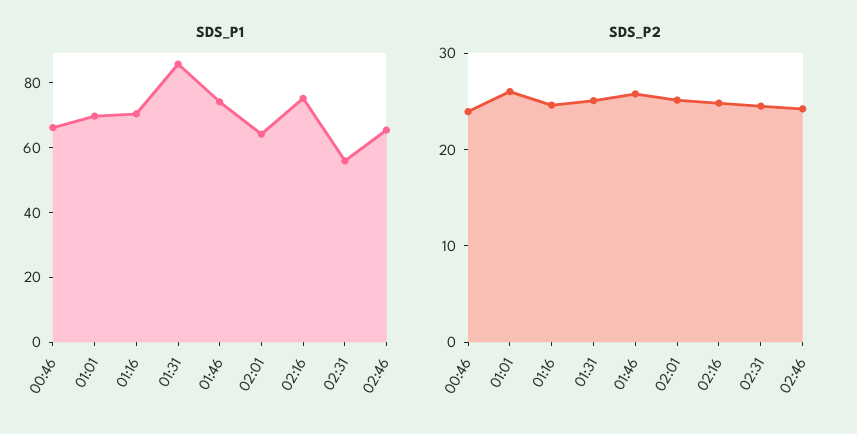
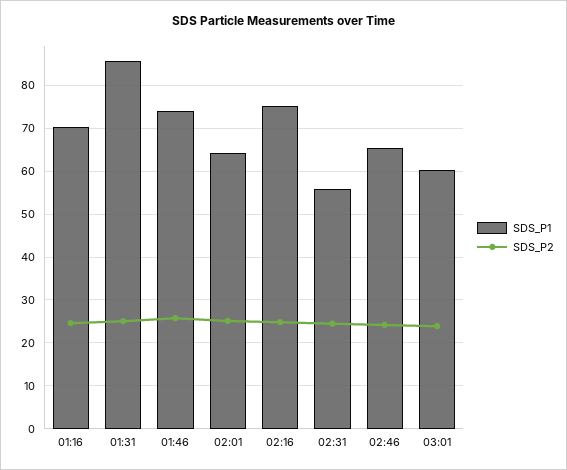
SDS_P1, 00:46: 65 -> none
SDS_P1, 01:01: 70 -> none
SDS_P2, 00:46: 24 -> none
SDS_P2, 01:01: 26 -> none
SDS_P1, 03:01: none -> 60
SDS_P2, 03:01: none -> 24

